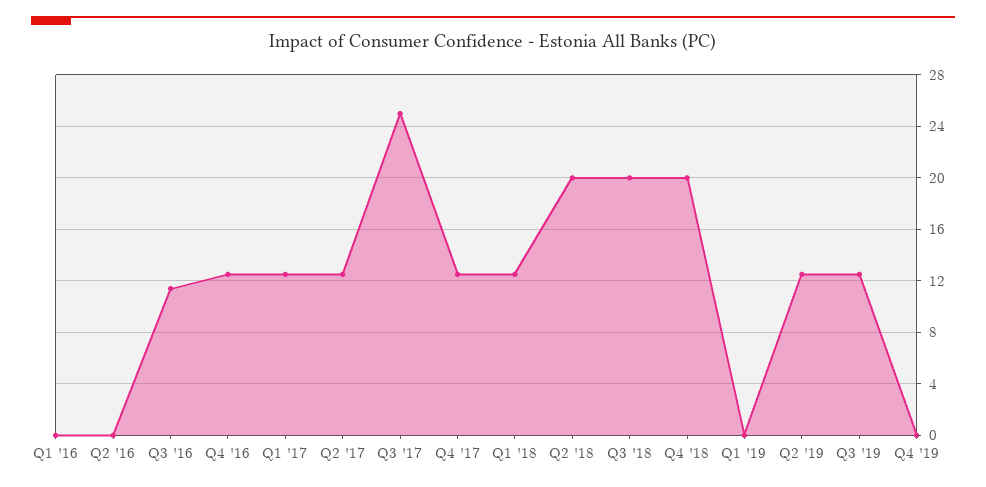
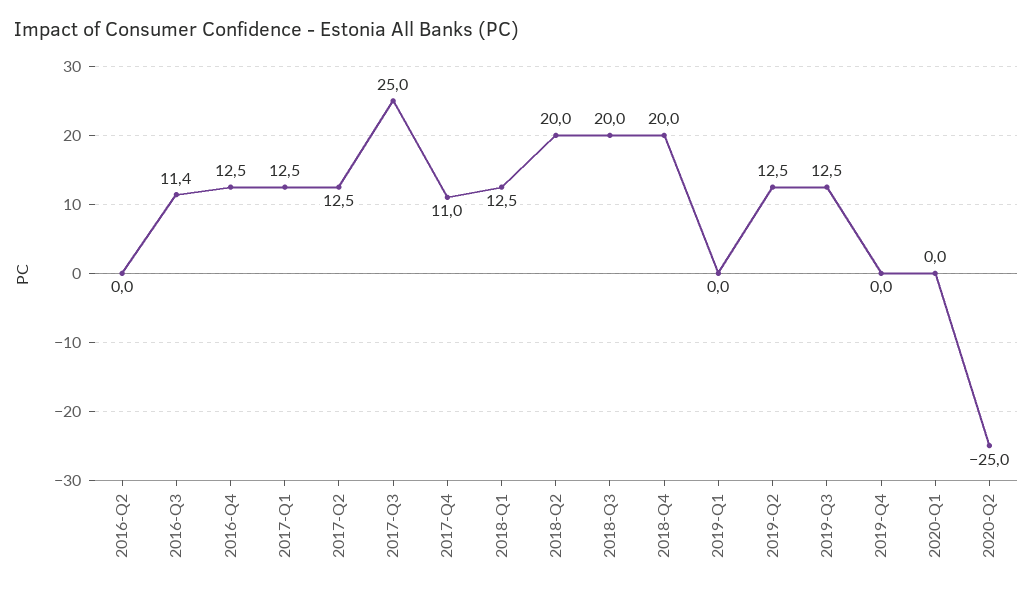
Q1 '16: 0 -> none
Q4 '17: 12.5 -> 11
2020-Q1: none -> 0
2020-Q2: none -> -25

